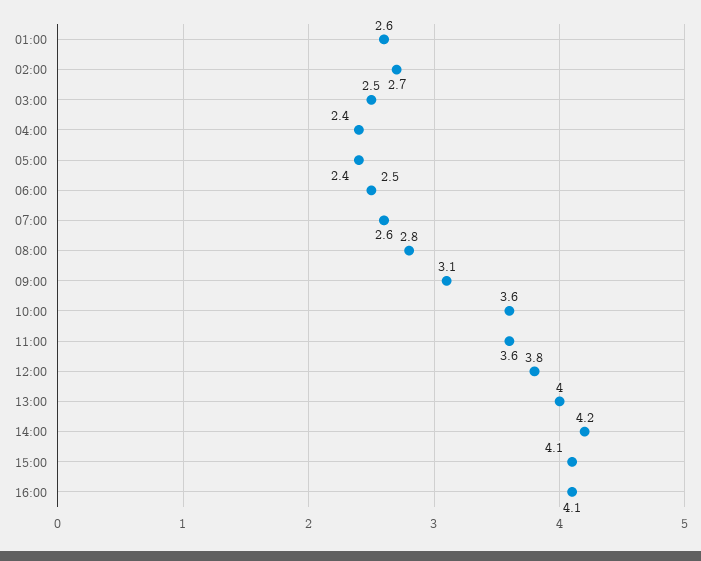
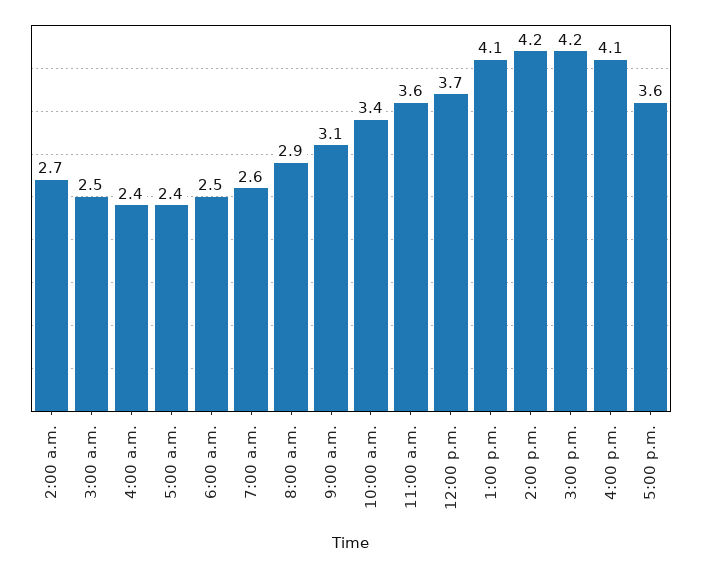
01:00: 2.6 -> none
08:00: 2.8 -> 2.9
10:00: 3.6 -> 3.4
12:00: 3.8 -> 3.7
13:00: 4 -> 4.1
15:00: 4.1 -> 4.2
5:00 p.m.: none -> 3.6

